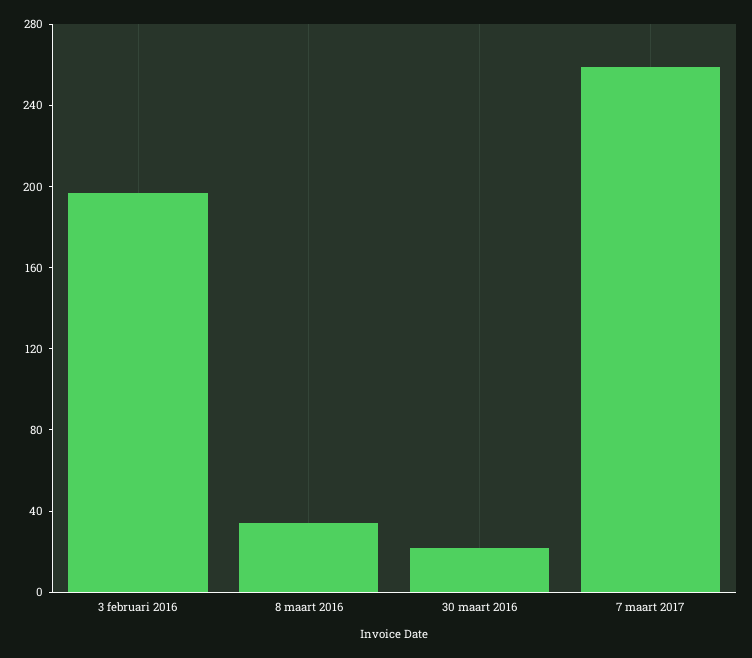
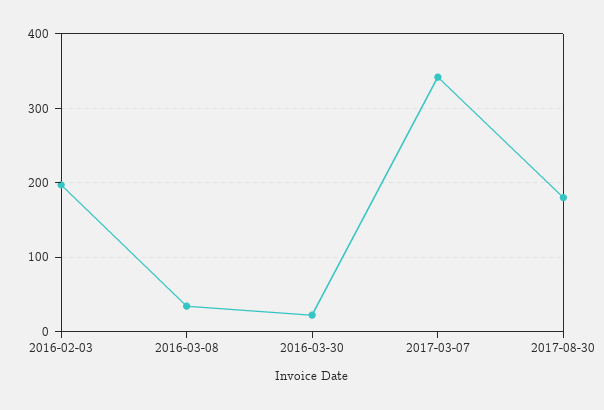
7 maart 2017: 260 -> 340
2017-08-30: none -> 180

